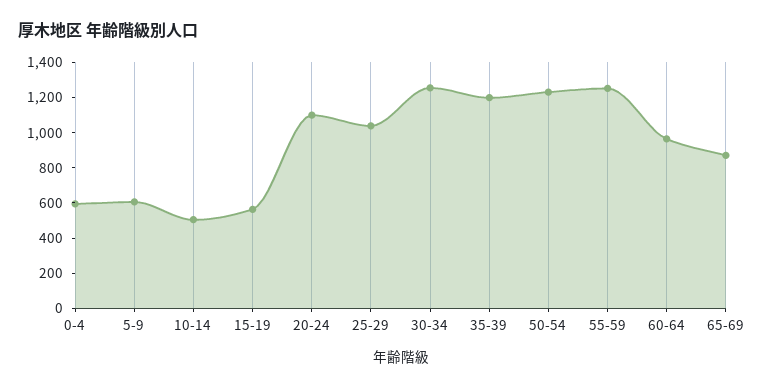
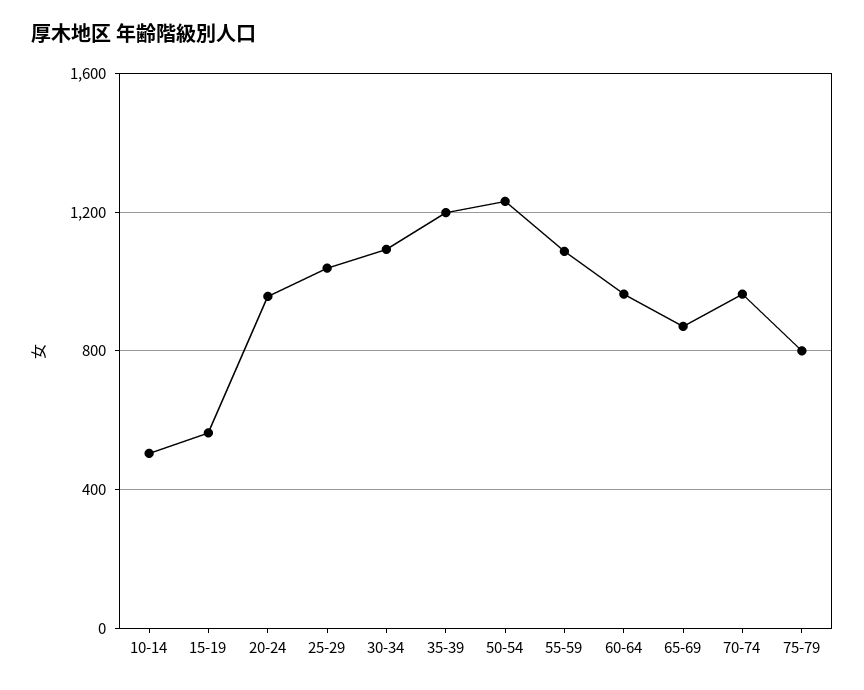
0-4: 600 -> none
5-9: 600 -> none
20-24: 1100 -> 950
30-34: 1250 -> 1100
55-59: 1250 -> 1100
70-74: none -> 950
75-79: none -> 800

